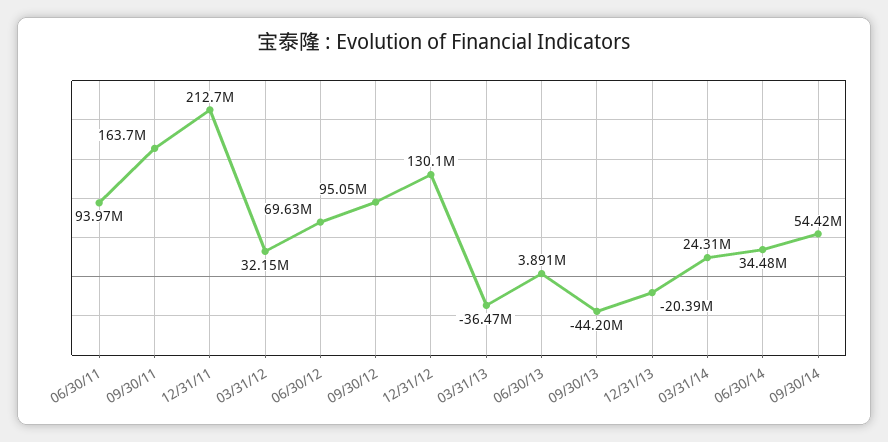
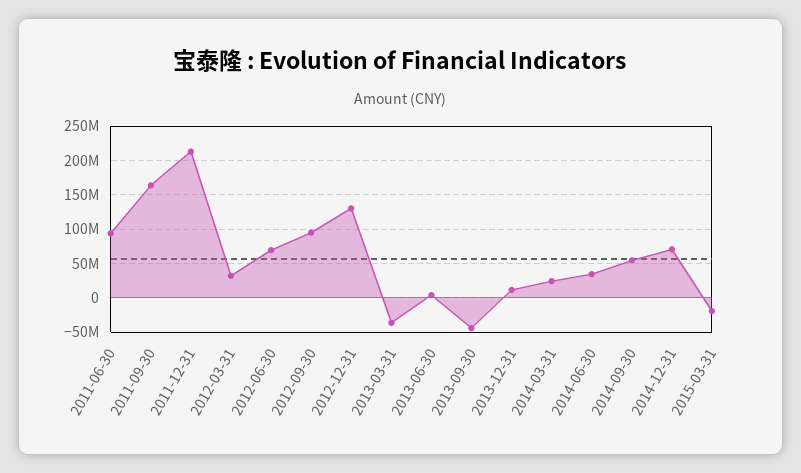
12/31/13: -20390000 -> 10000000
2014-12-31: none -> 70000000
2015-03-31: none -> -20000000

